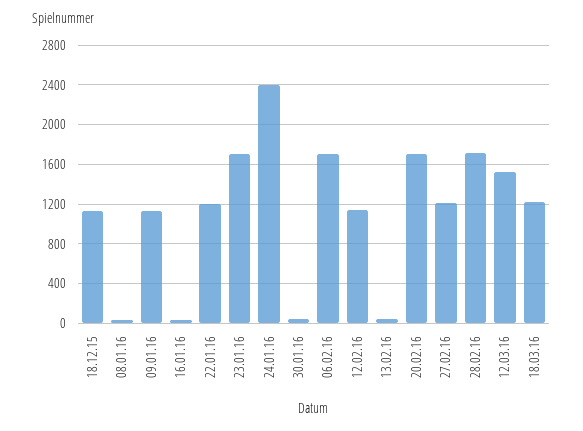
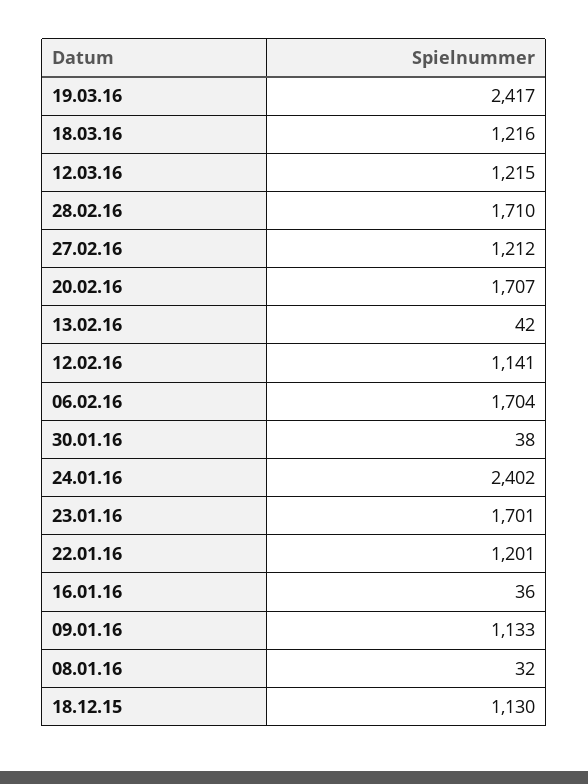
12.03.16: 1500 -> 1215
19.03.16: none -> 2417

